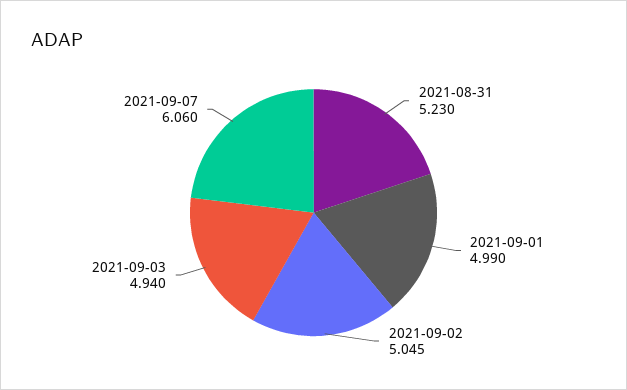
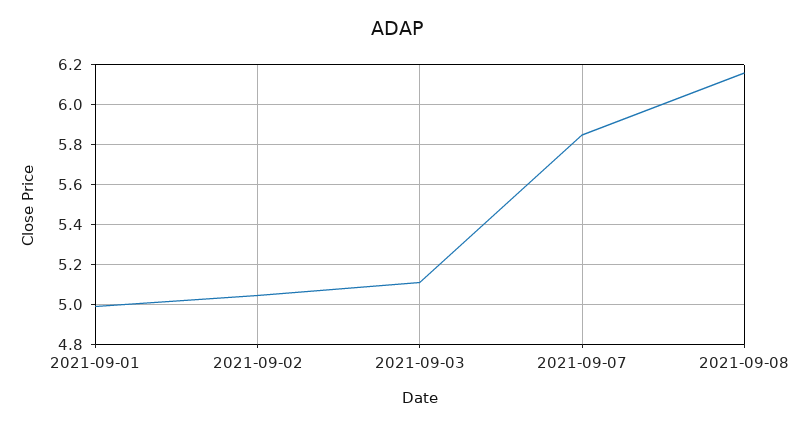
2021-08-31: 5.23 -> none
2021-09-03: 4.94 -> 5.1
2021-09-07: 6.06 -> 5.85
2021-09-08: none -> 6.15

